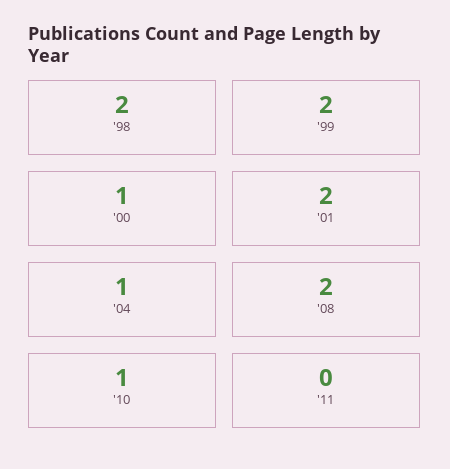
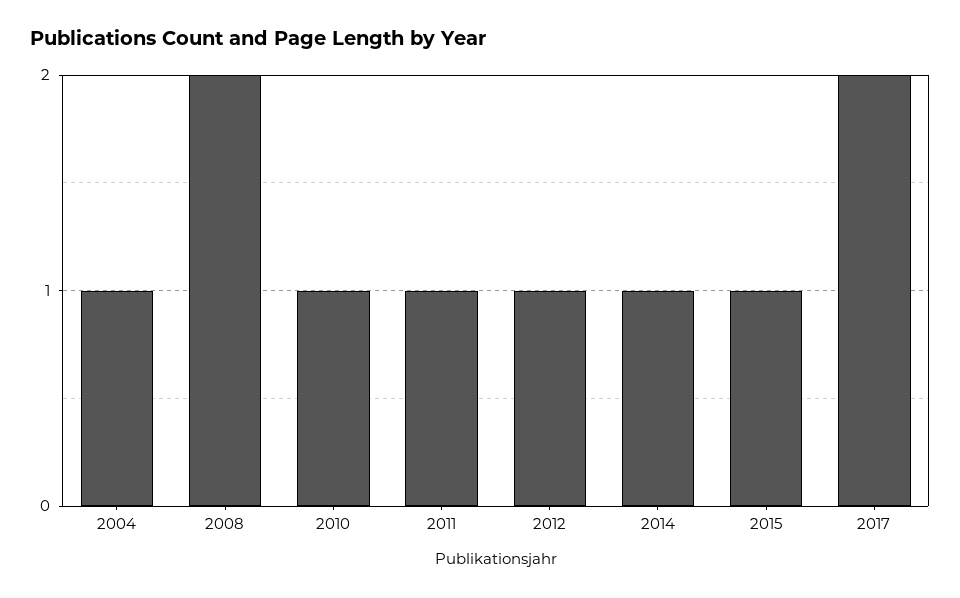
'98: 2 -> none
'99: 2 -> none
'00: 1 -> none
'01: 2 -> none
'11: 0 -> 1
2012: none -> 1
2014: none -> 1
2015: none -> 1
2017: none -> 2

